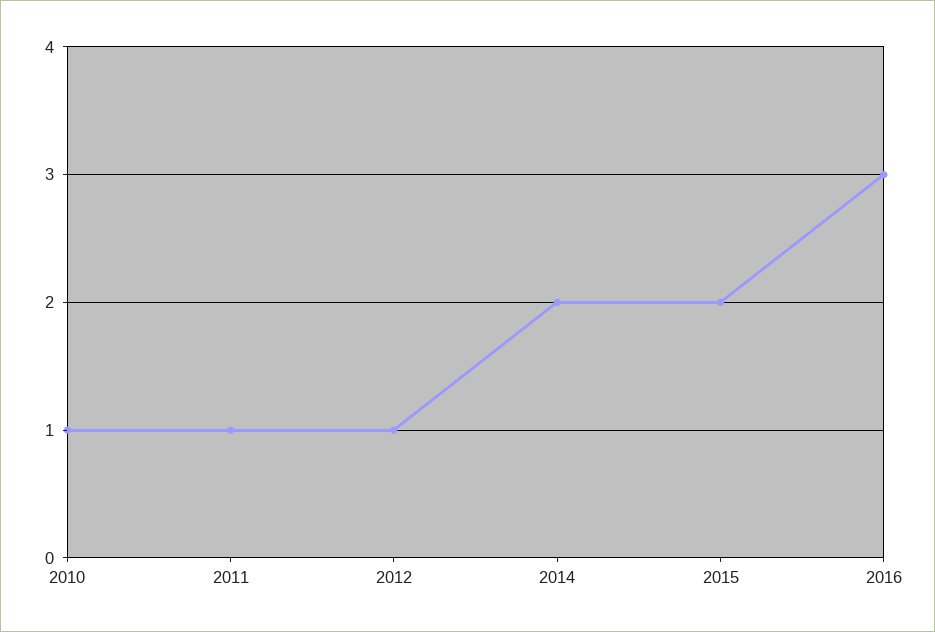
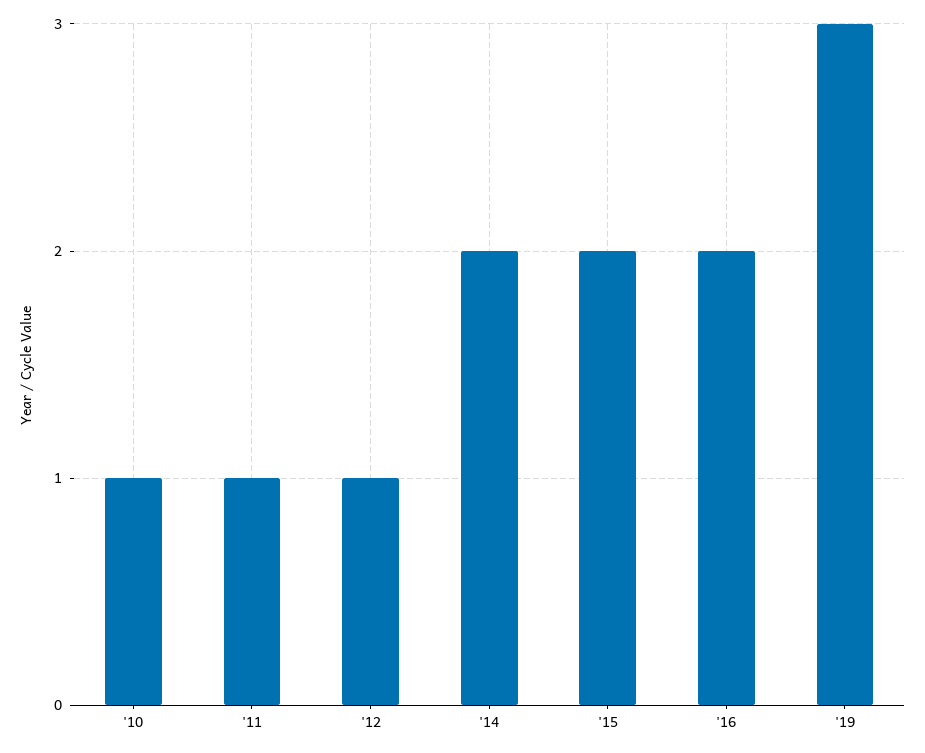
2016: 3 -> 2
'19: none -> 3

